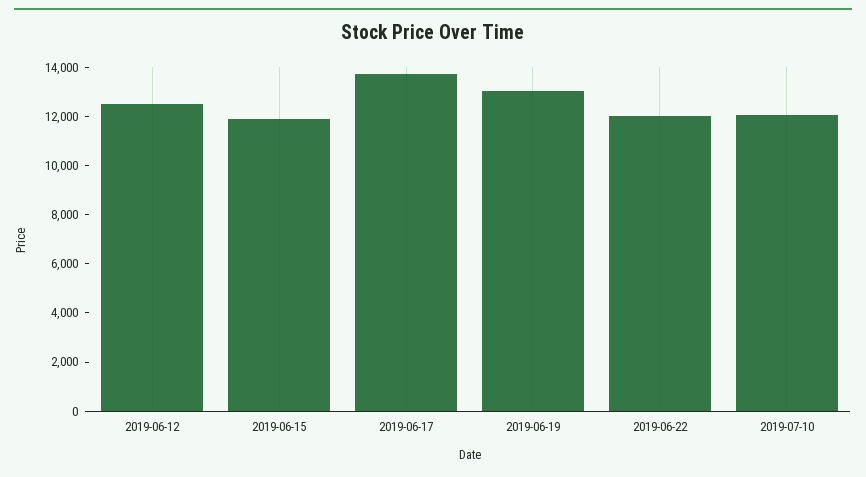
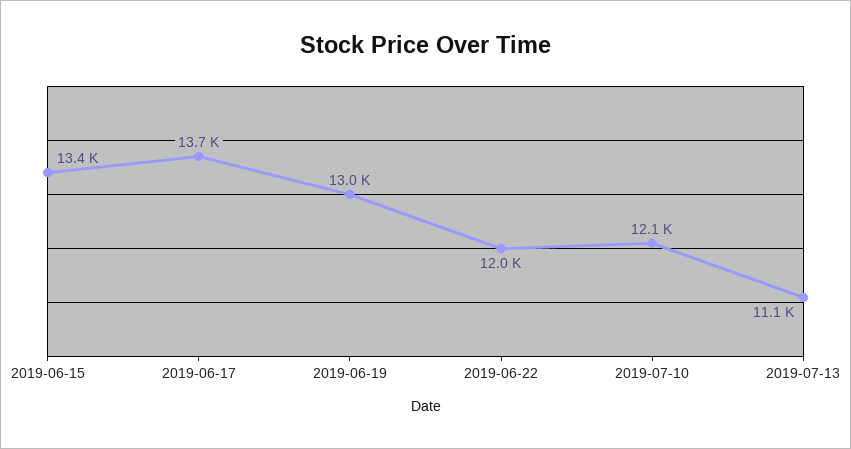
2019-06-12: 12500 -> none
2019-06-15: 12000 -> 13400
2019-07-13: none -> 11100

